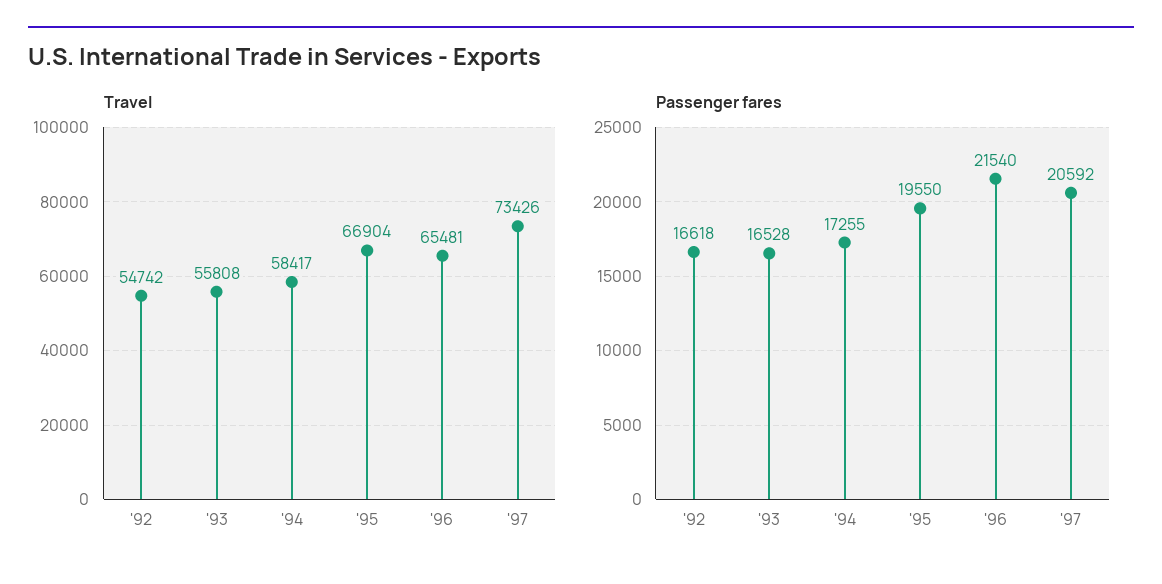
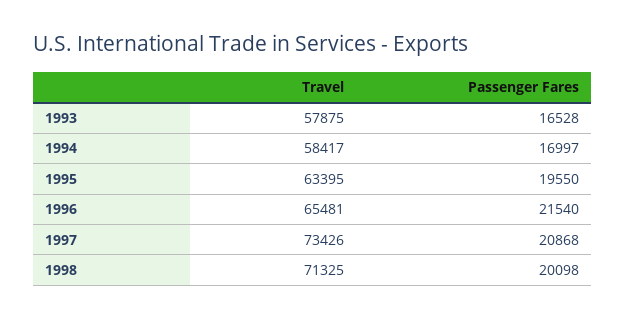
Travel, '92: 54742 -> none
Travel, '93: 55808 -> 57875
Travel, '95: 66904 -> 63395
Passenger fares, '92: 16618 -> none
Passenger fares, '94: 17255 -> 16997
Passenger fares, '97: 20592 -> 20868
Travel, 1998: none -> 71325
Passenger fares, 1998: none -> 20098

